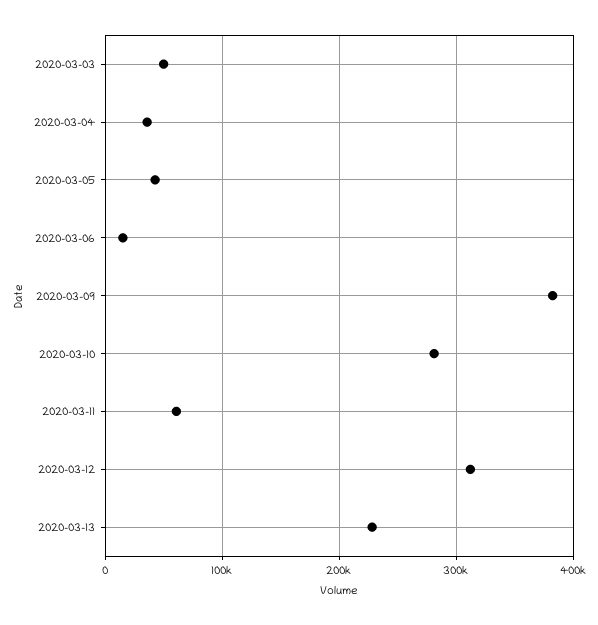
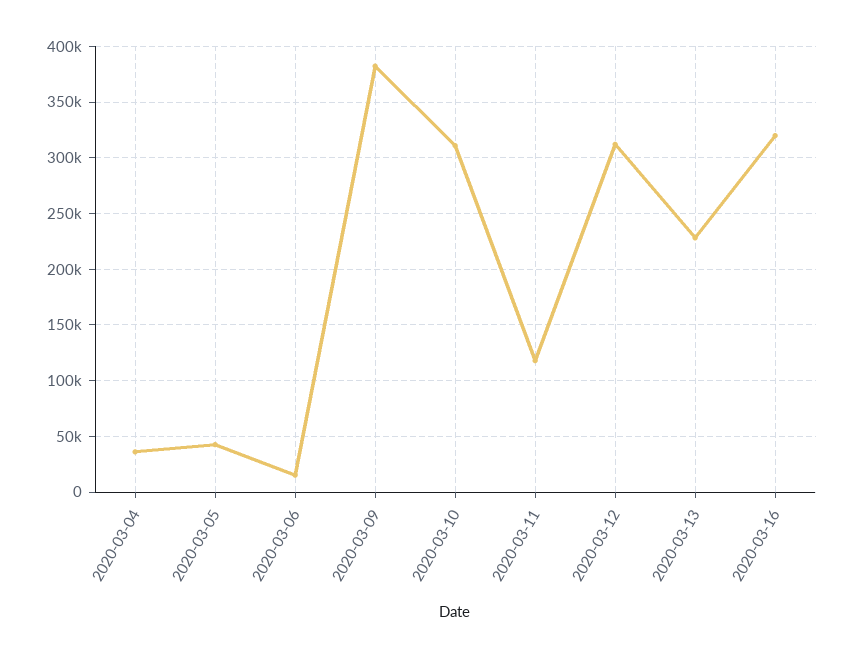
2020-03-03: 50000 -> none
2020-03-10: 280000 -> 310000
2020-03-11: 60000 -> 120000
2020-03-16: none -> 320000

